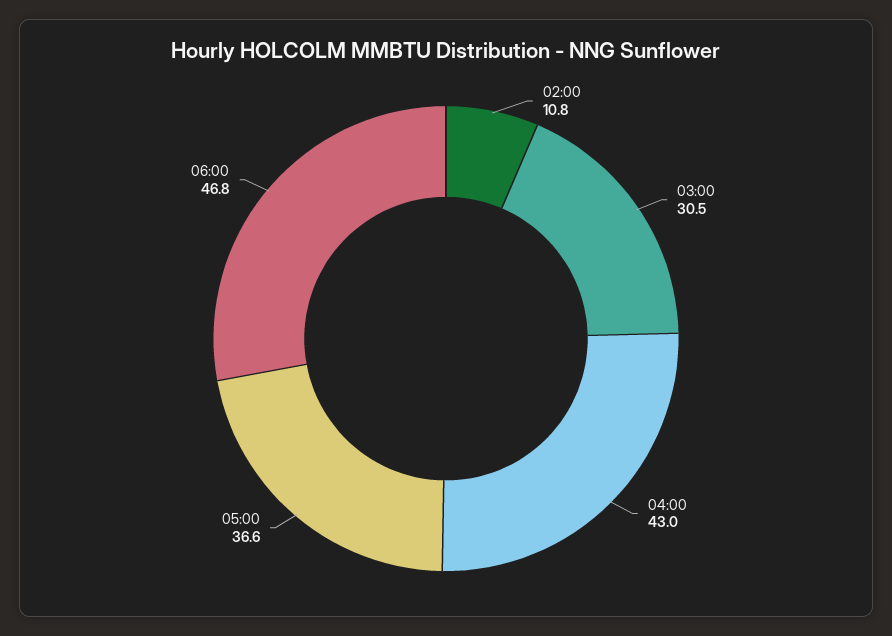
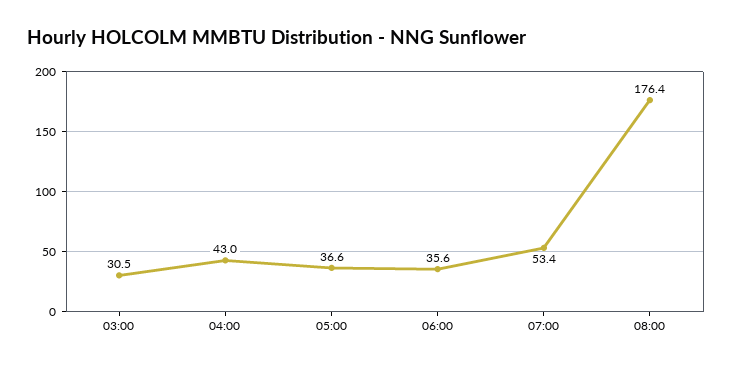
02:00: 10.8 -> none
06:00: 46.8 -> 35.6
07:00: none -> 53.4
08:00: none -> 176.4

